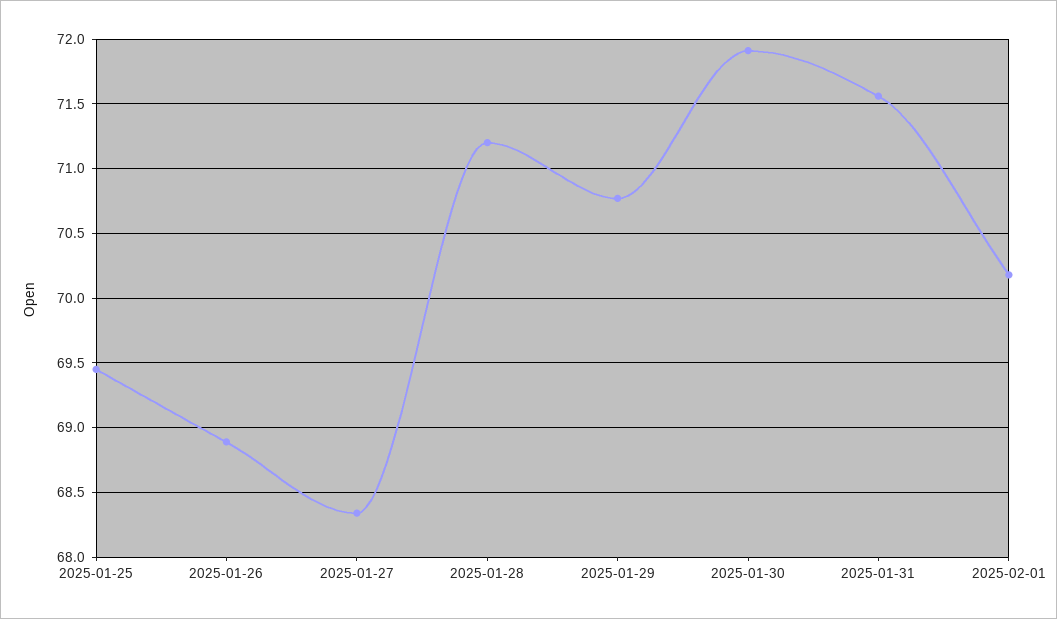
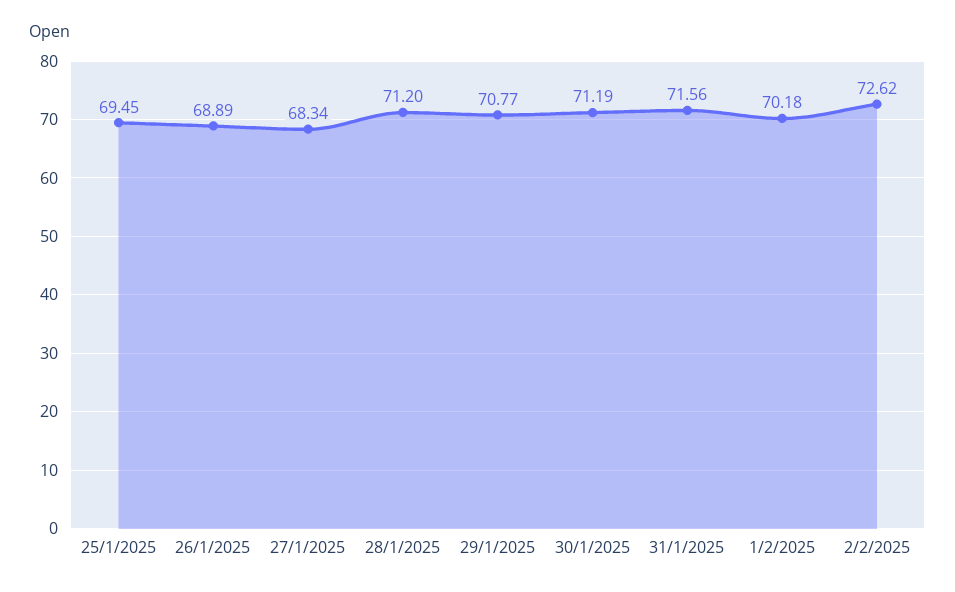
2025-01-30: 71.9 -> 71.19
2/2/2025: none -> 72.62

